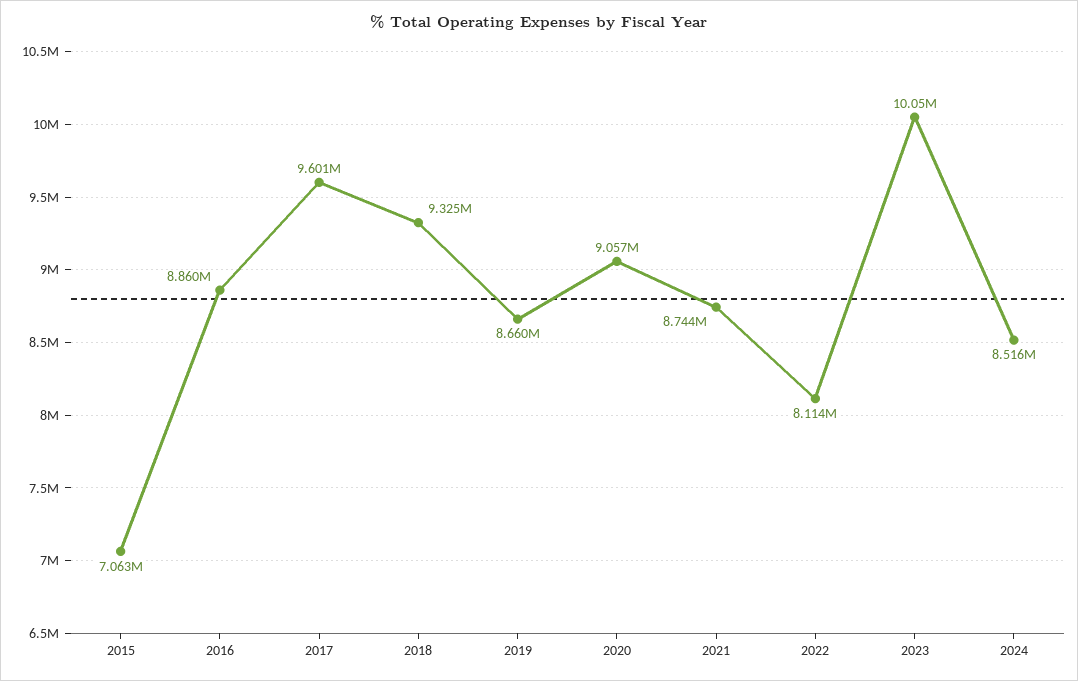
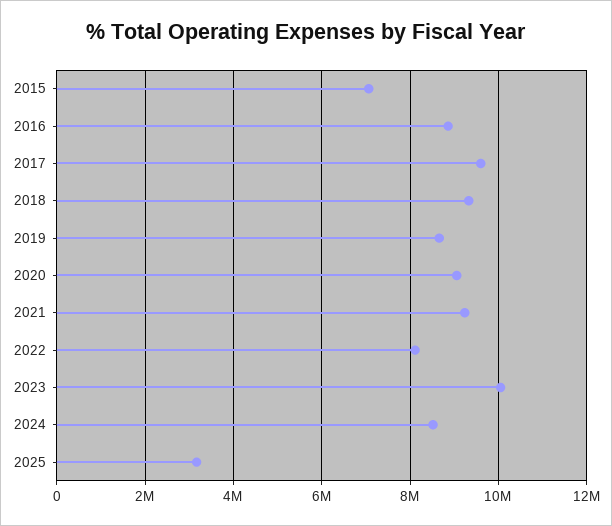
2021: 8744000 -> 9200000
2025: none -> 3200000

